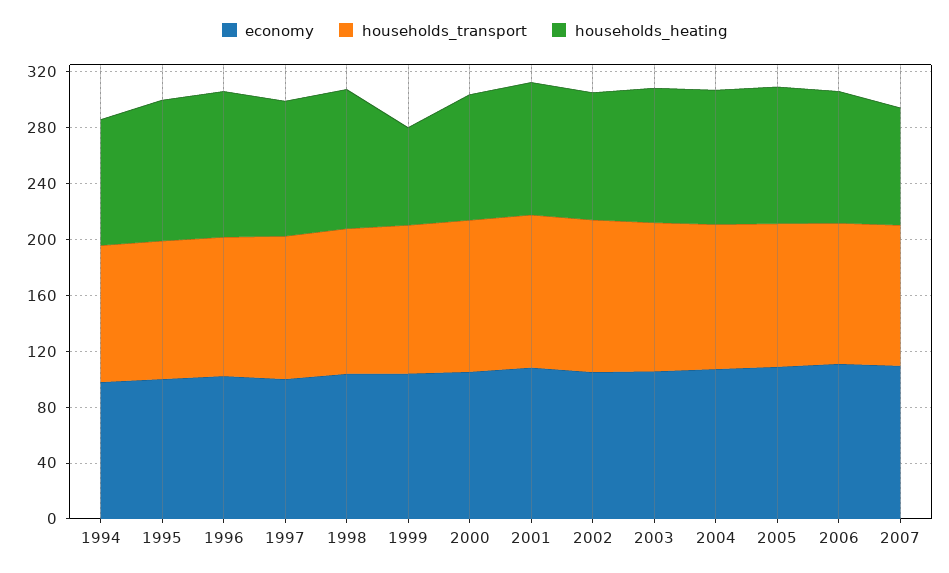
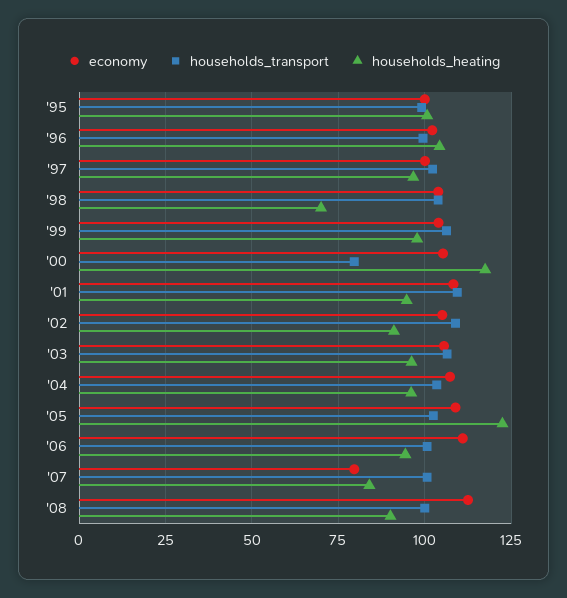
economy, 1994: 100 -> none
households_transport, 1994: 100 -> none
households_heating, 1994: 90 -> none
households_heating, 1998: 100 -> 70
households_heating, 1999: 70 -> 97.5
households_transport, 2000: 110 -> 80
households_heating, 2000: 90 -> 117.5
households_heating, 2005: 100 -> 122.5
economy, 2007: 110 -> 80
economy, '08: none -> 112.5
households_transport, '08: none -> 100
households_heating, '08: none -> 90

